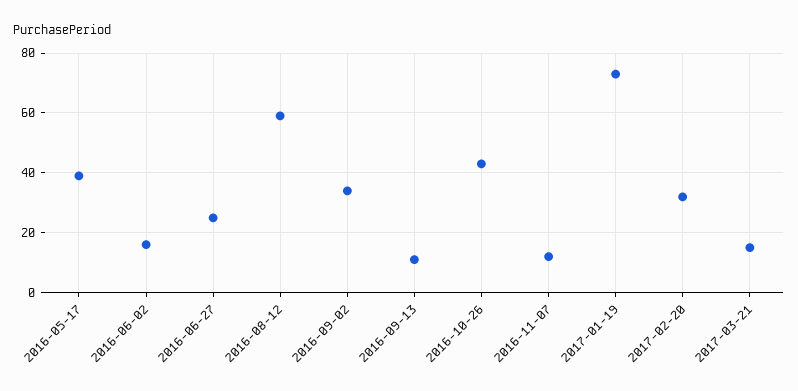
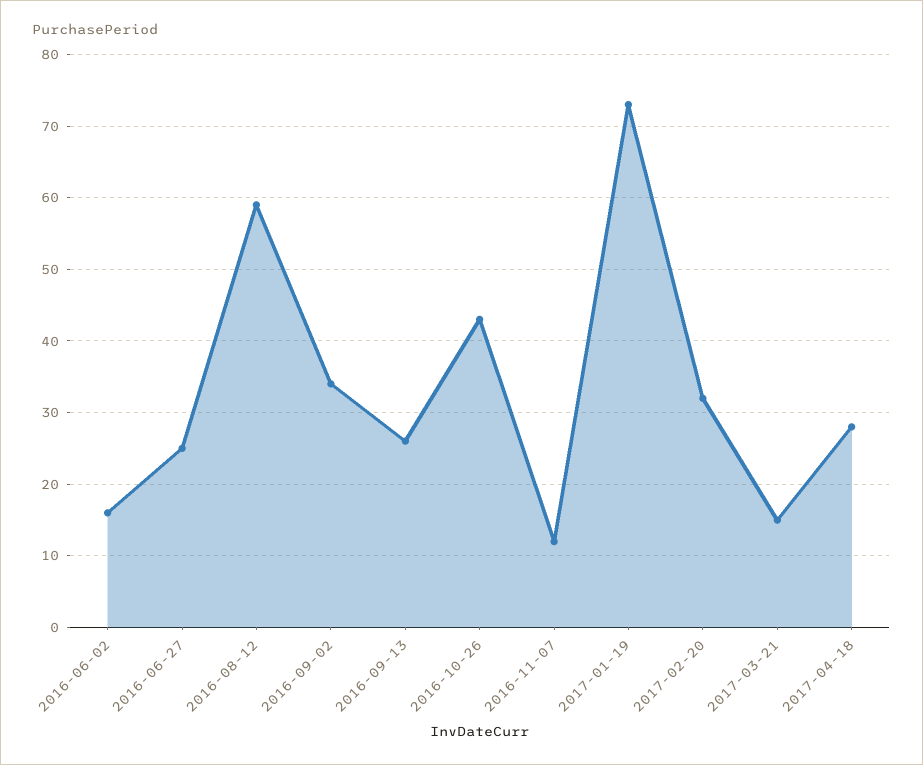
2016-05-17: 40 -> none
2016-09-13: 10 -> 26
2017-04-18: none -> 28

